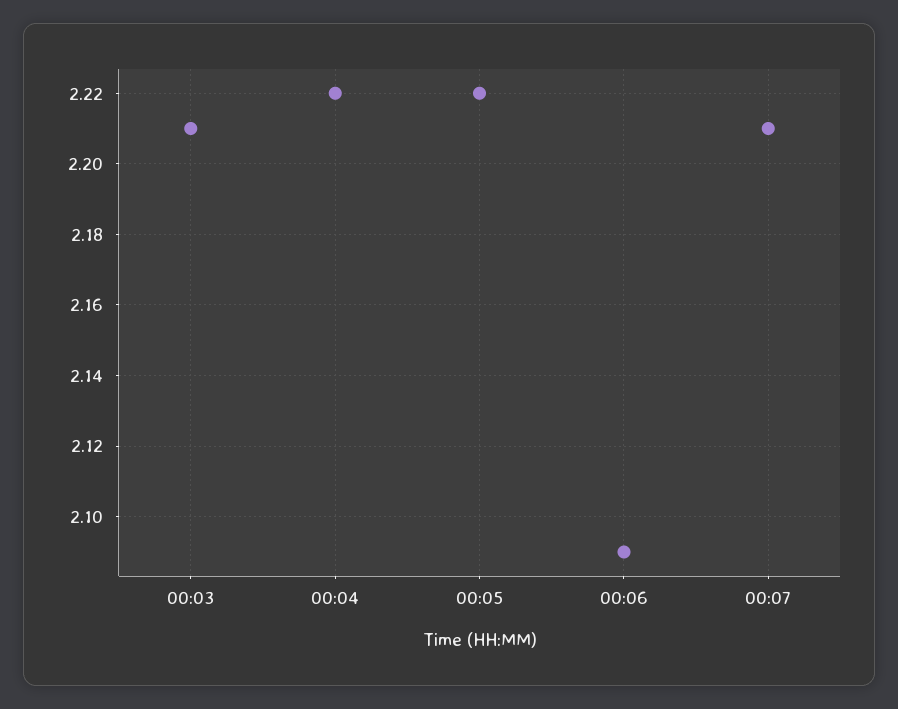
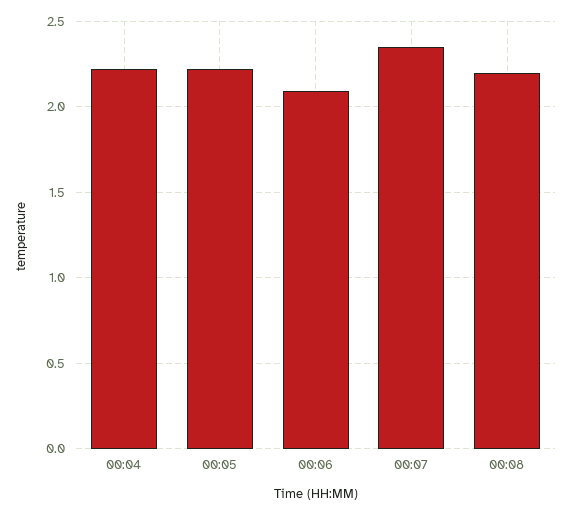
00:03: 2.21 -> none
00:07: 2.21 -> 2.35
00:08: none -> 2.2

